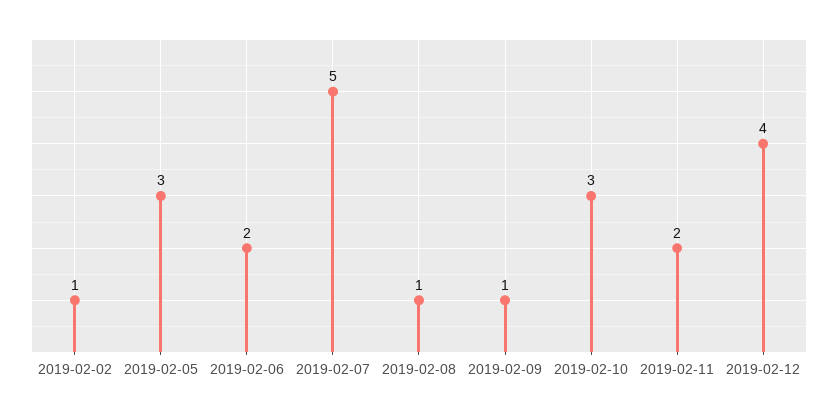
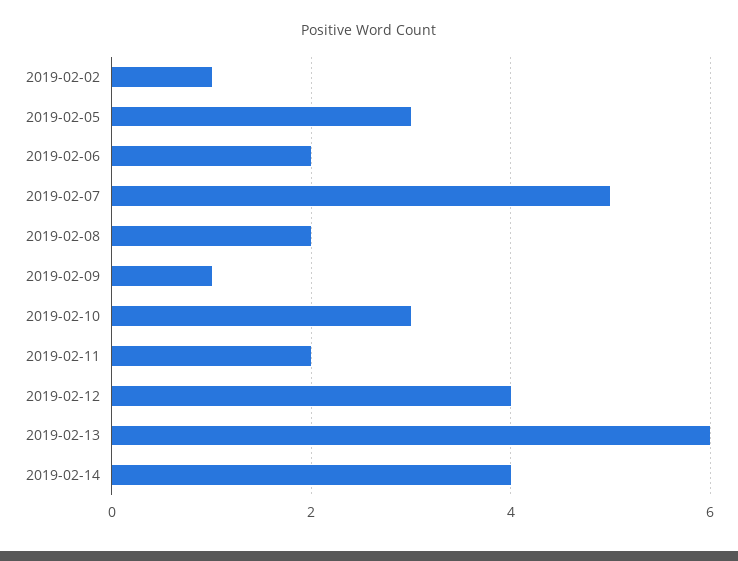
2019-02-08: 1 -> 2
2019-02-13: none -> 6
2019-02-14: none -> 4

